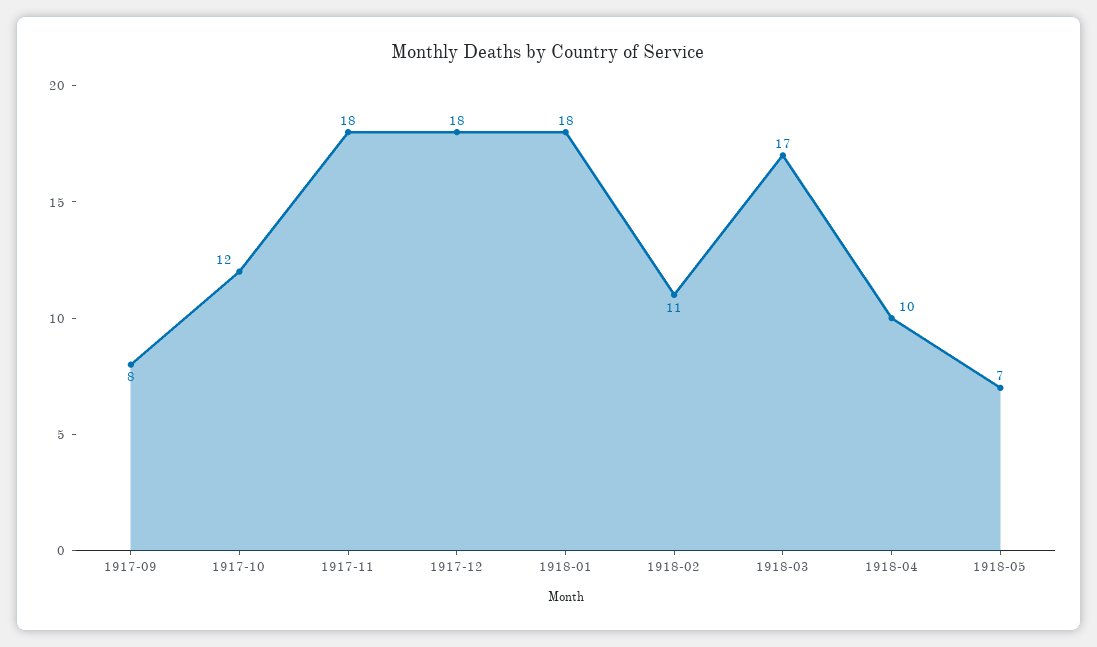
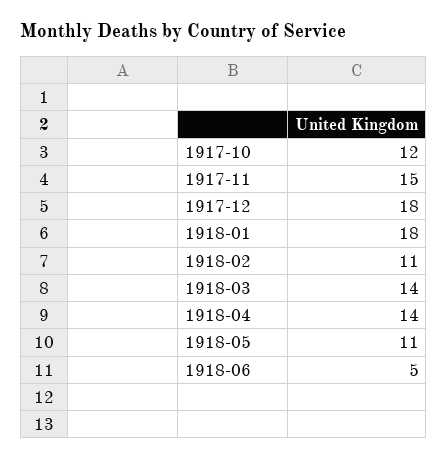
1917-09: 8 -> none
1917-11: 18 -> 15
1918-03: 17 -> 14
1918-04: 10 -> 14
1918-05: 7 -> 11
1918-06: none -> 5

